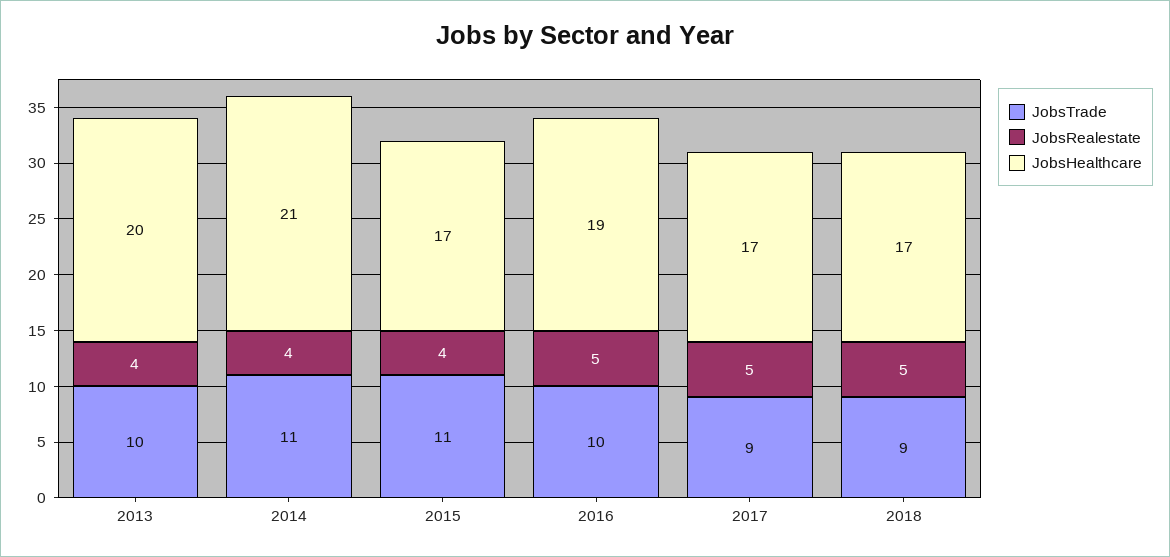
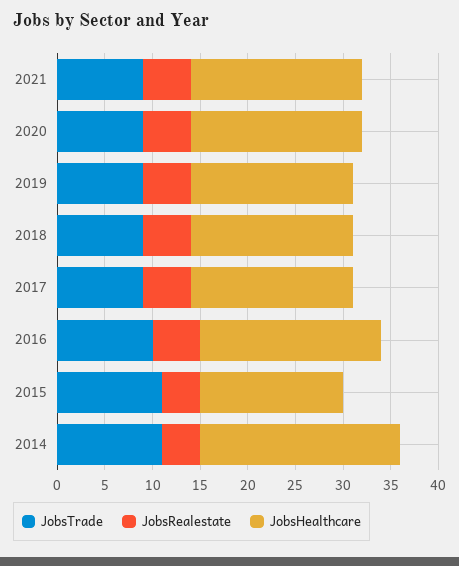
JobsTrade, 2013: 10 -> none
JobsRealestate, 2013: 4 -> none
JobsHealthcare, 2013: 20 -> none
JobsHealthcare, 2015: 17 -> 15
JobsTrade, 2021: none -> 9
JobsRealestate, 2021: none -> 5
JobsHealthcare, 2021: none -> 18
JobsTrade, 2020: none -> 9
JobsRealestate, 2020: none -> 5
JobsHealthcare, 2020: none -> 18
JobsTrade, 2019: none -> 9
JobsRealestate, 2019: none -> 5
JobsHealthcare, 2019: none -> 17

